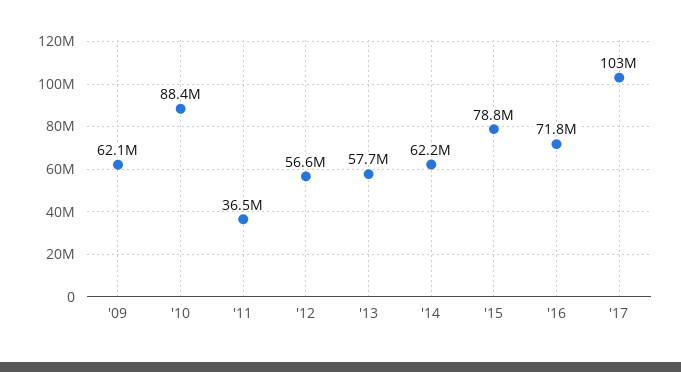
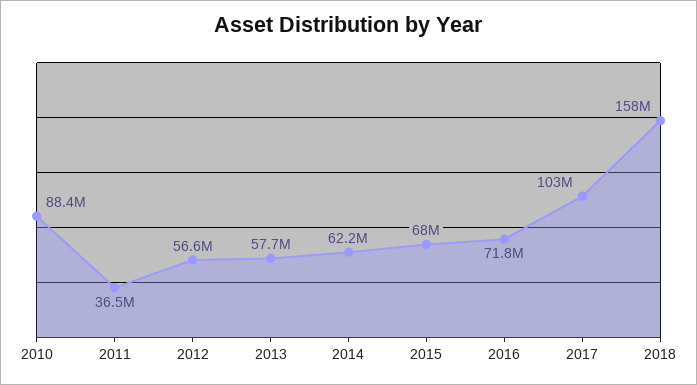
'09: 62100000 -> none
'15: 78800000 -> 68000000
2018: none -> 158000000

